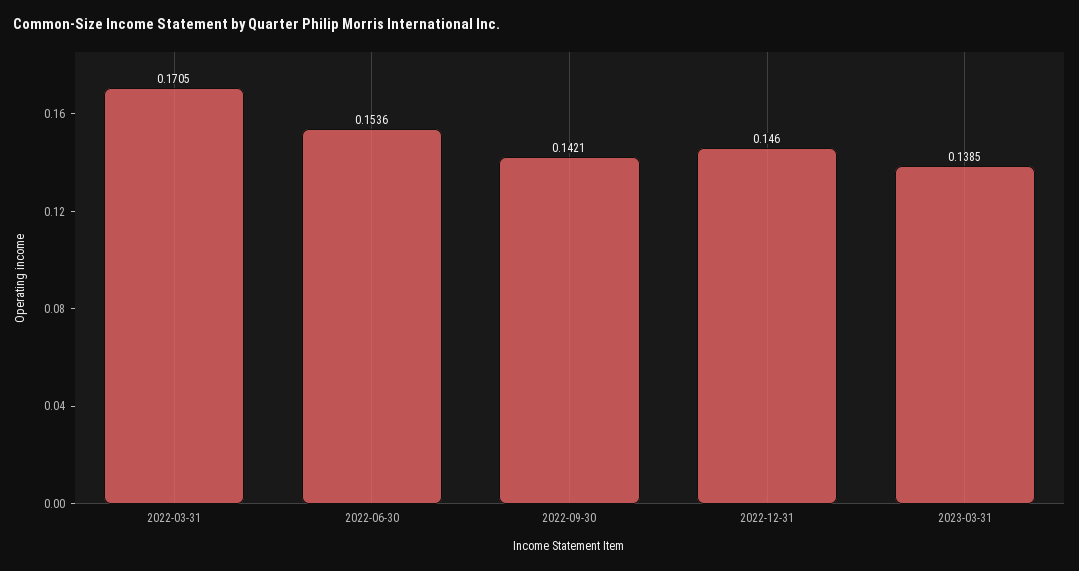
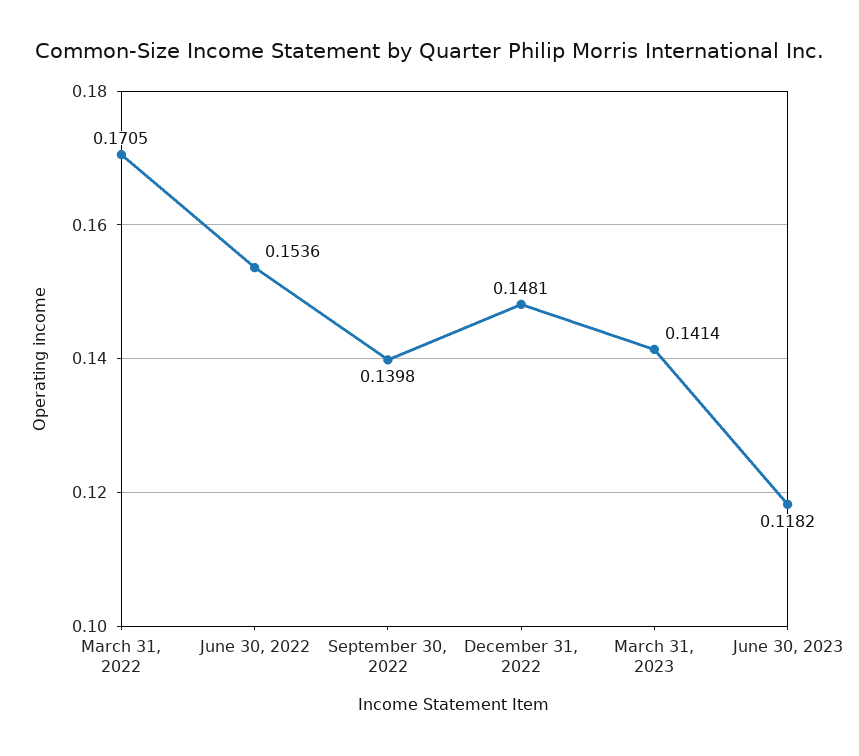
2022-09-30: 0.1421 -> 0.1398
2022-12-31: 0.146 -> 0.1481
2023-03-31: 0.1385 -> 0.1414
June 30, 2023: none -> 0.1182

